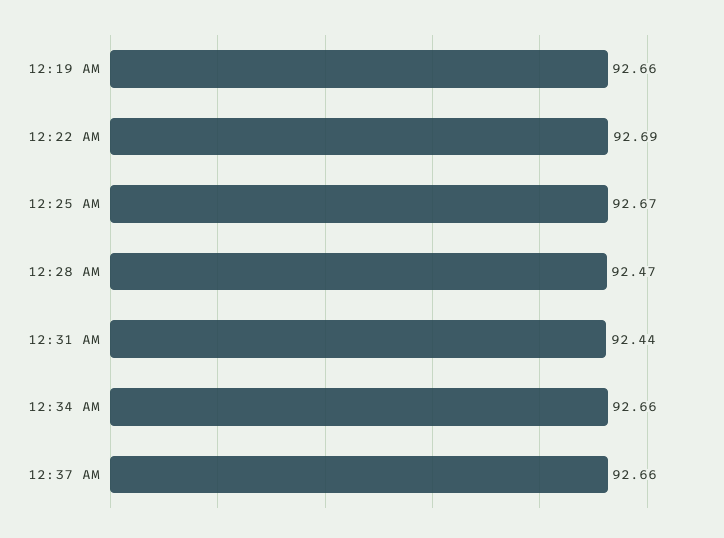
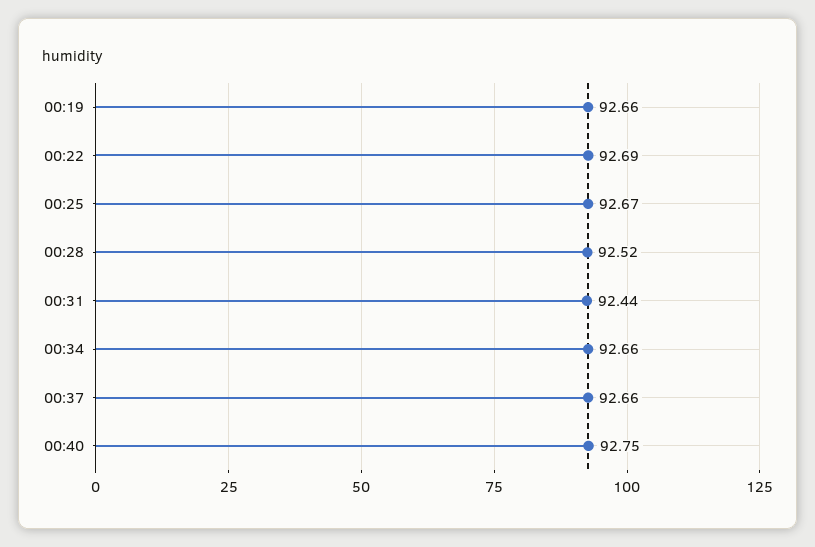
12:28 AM: 92.47 -> 92.52
00:40: none -> 92.75

